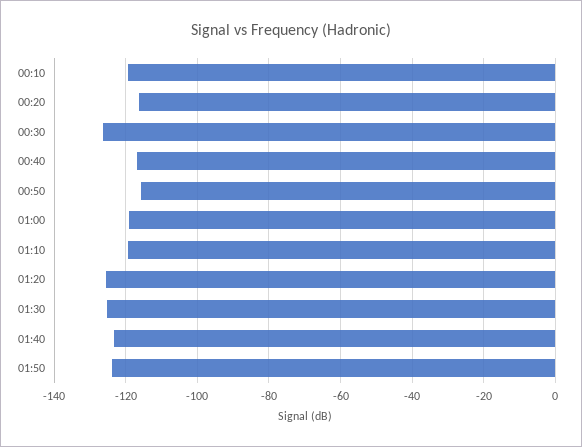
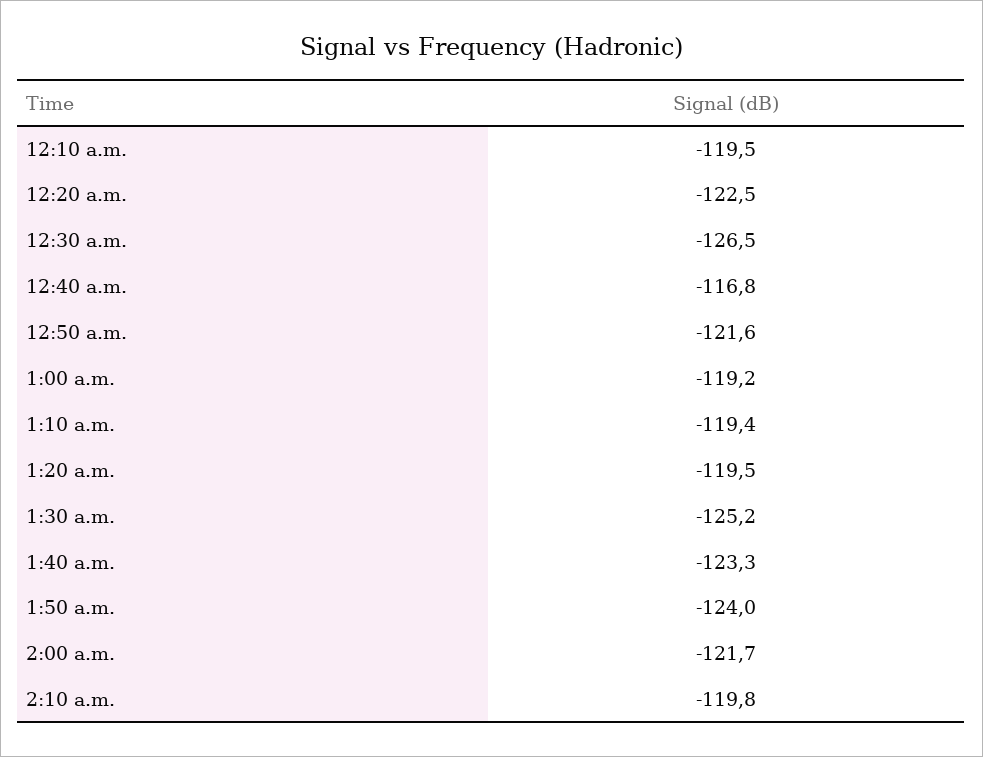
00:20: -116 -> -122.5
00:50: -116 -> -121.6
01:20: -126 -> -119.5
2:00 a.m.: none -> -121.7
2:10 a.m.: none -> -119.8

